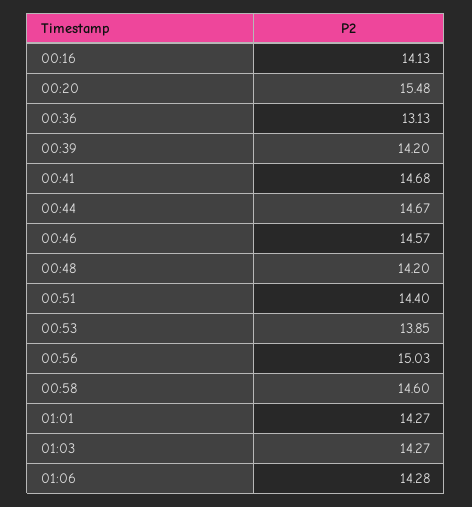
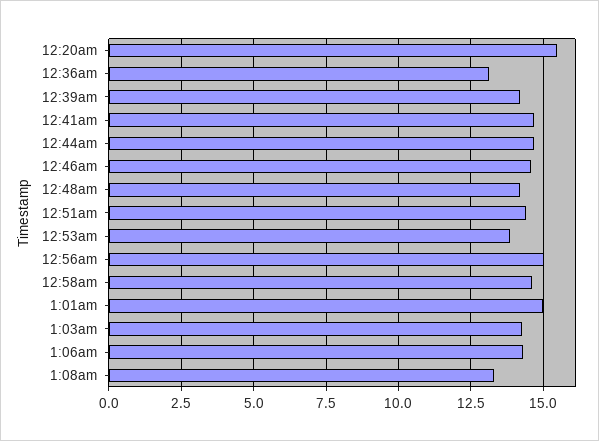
00:16: 14.13 -> none
01:01: 14.27 -> 15
1:08am: none -> 13.25

